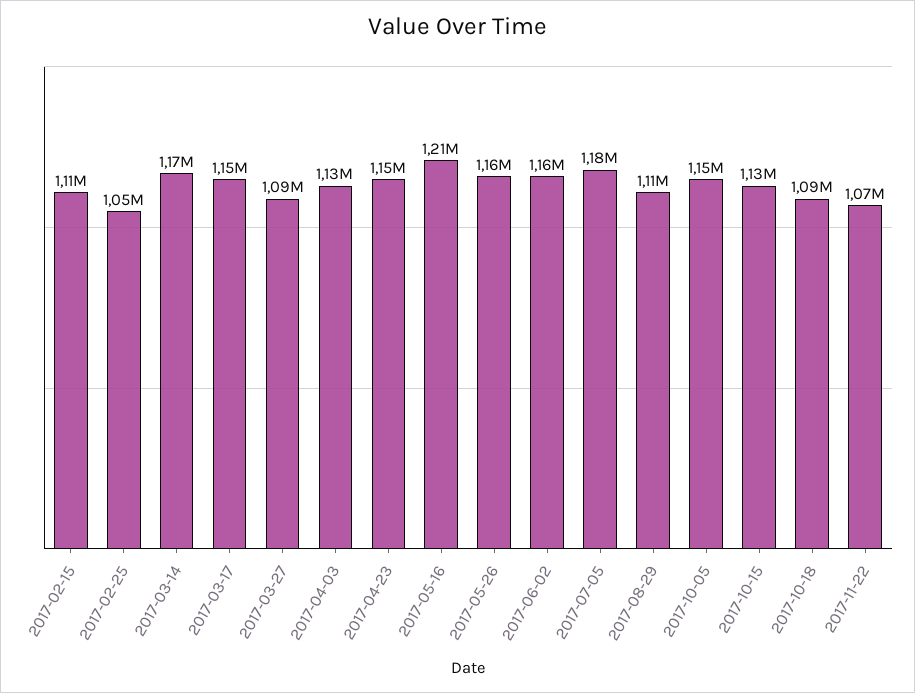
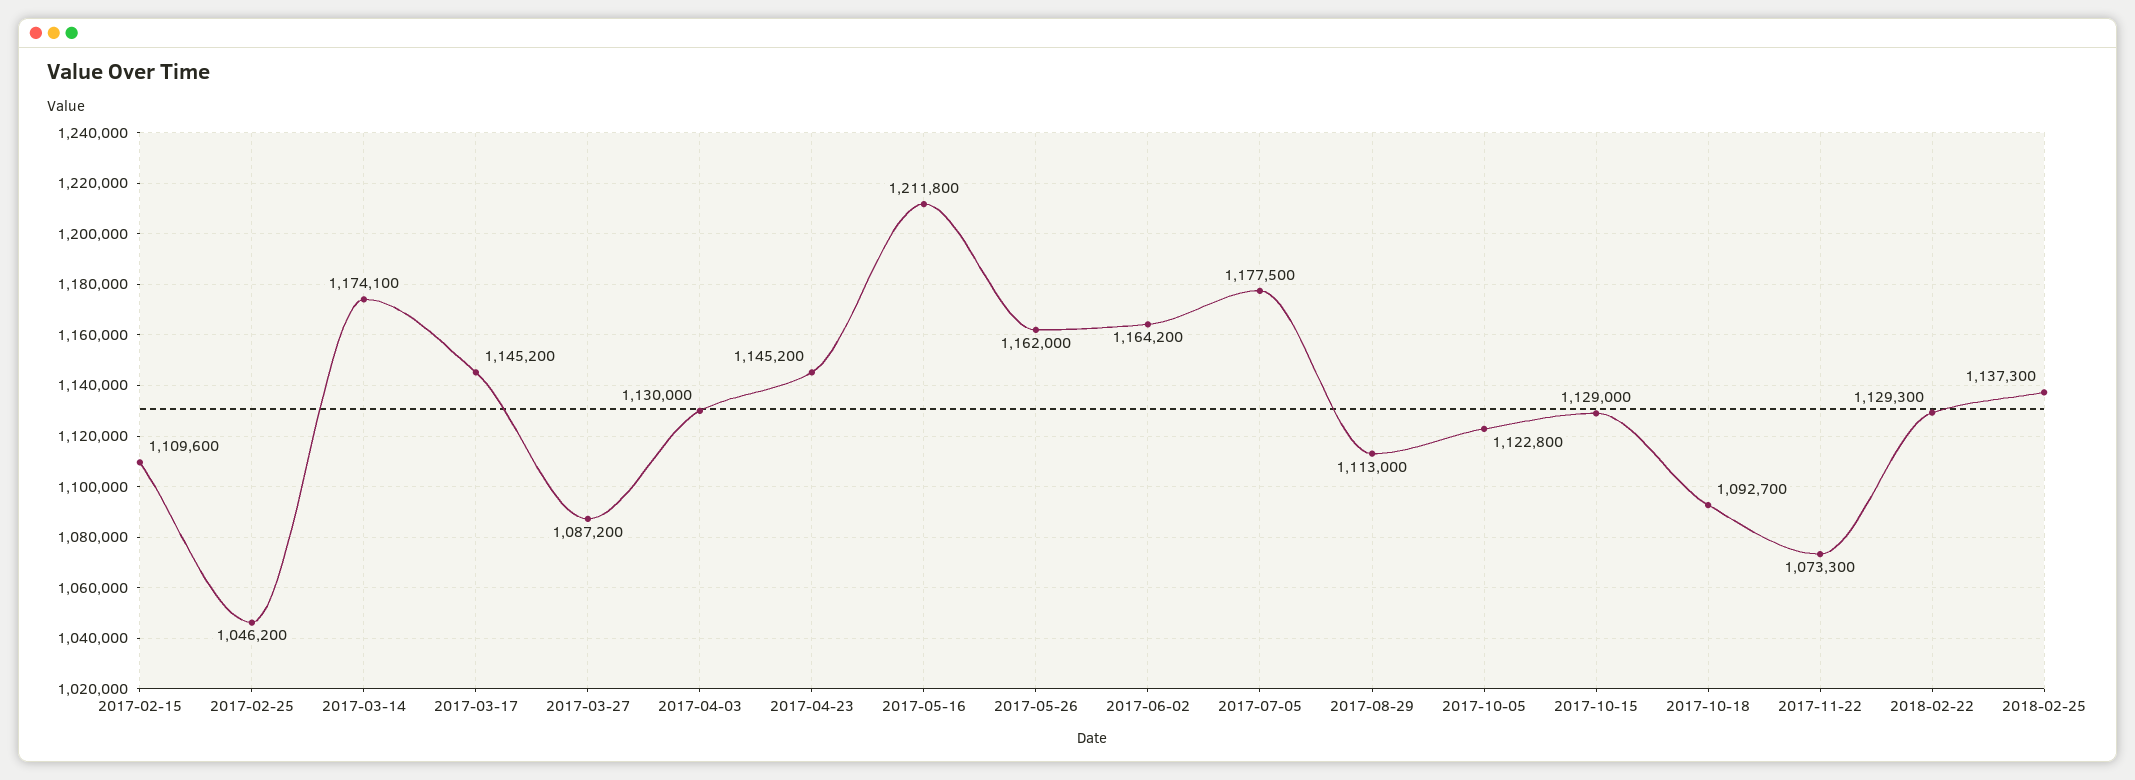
2017-10-05: 1150000 -> 1122800
2018-02-22: none -> 1129300
2018-02-25: none -> 1137300

